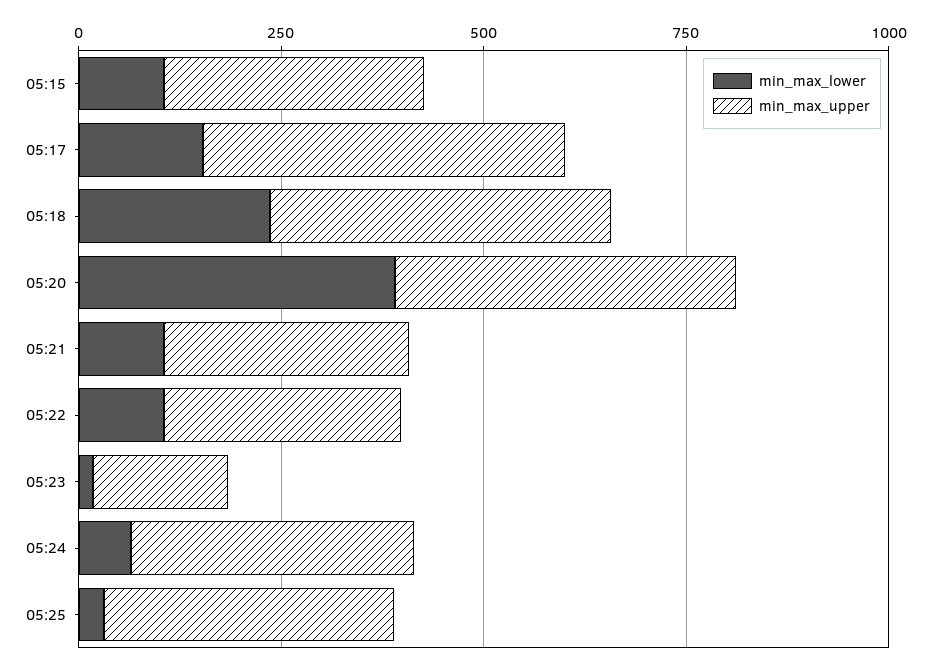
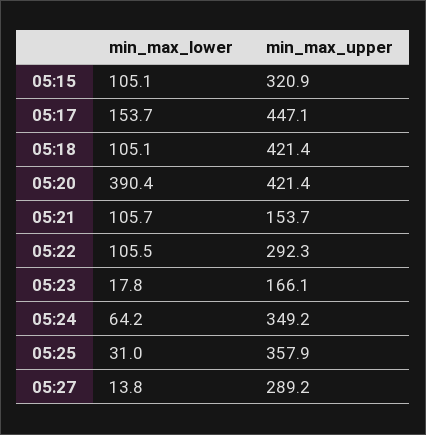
min_max_lower, 05:18: 250 -> 105.1
min_max_upper, 05:21: 300 -> 153.7
min_max_lower, 05:27: none -> 13.8
min_max_upper, 05:27: none -> 289.2

